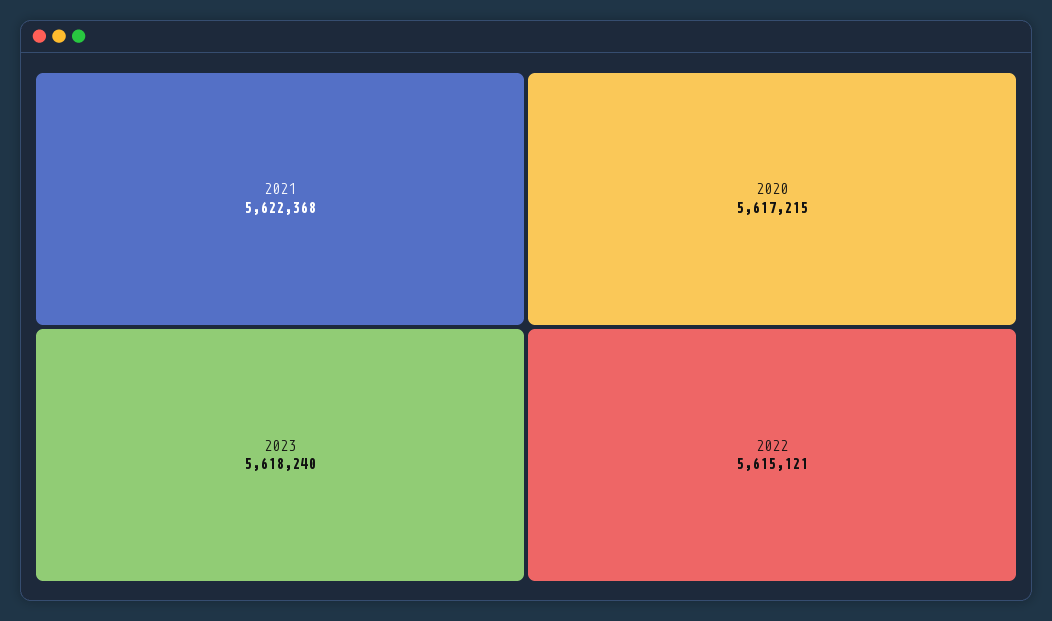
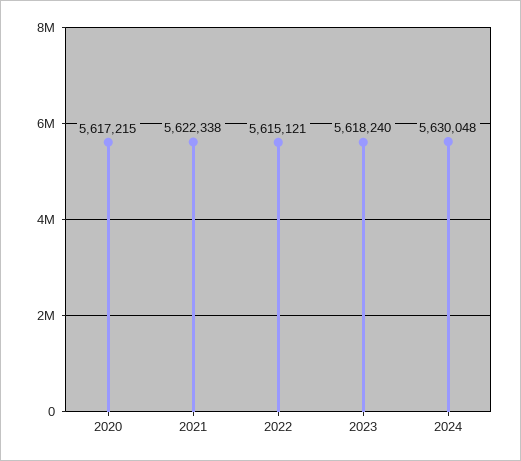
2021: 5622368 -> 5622338
2024: none -> 5630048

